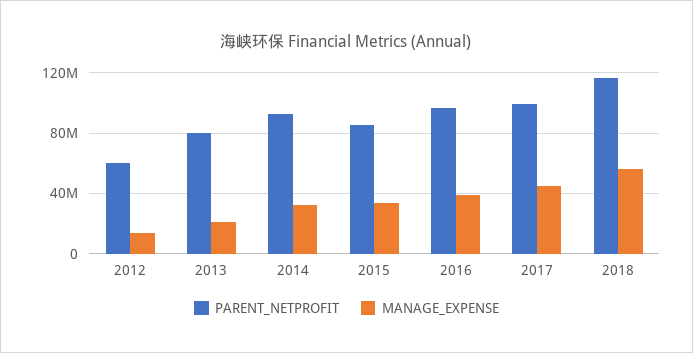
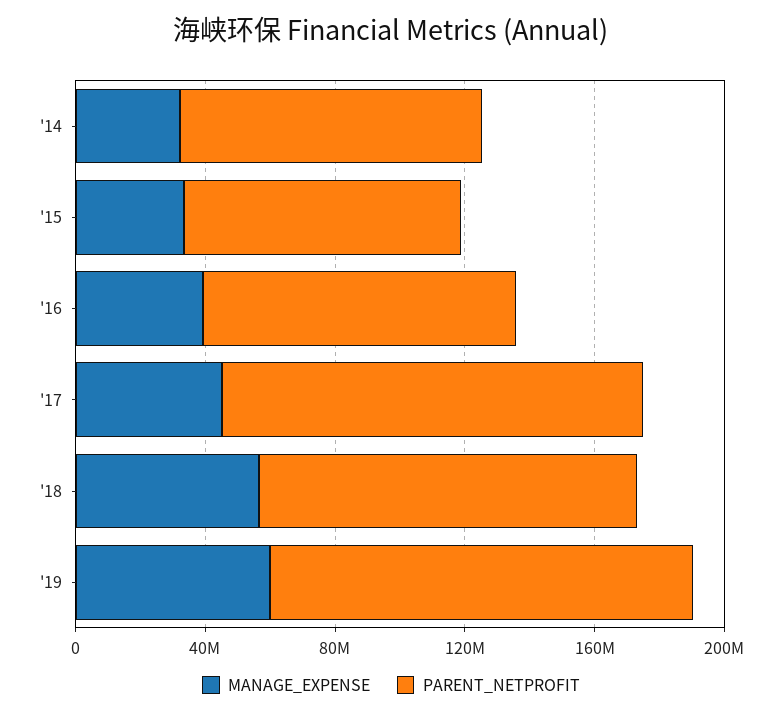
PARENT_NETPROFIT, 2012: 60000000 -> none
MANAGE_EXPENSE, 2012: 15000000 -> none
PARENT_NETPROFIT, 2013: 80000000 -> none
MANAGE_EXPENSE, 2013: 20000000 -> none
PARENT_NETPROFIT, 2017: 100000000 -> 130000000
MANAGE_EXPENSE, '19: none -> 60000000
PARENT_NETPROFIT, '19: none -> 130000000

